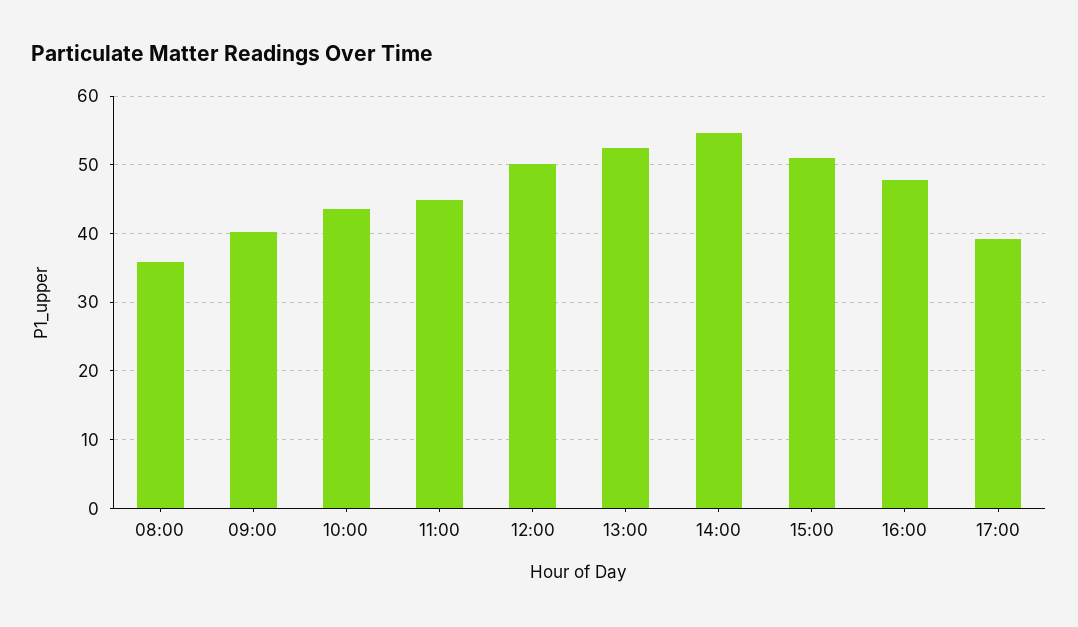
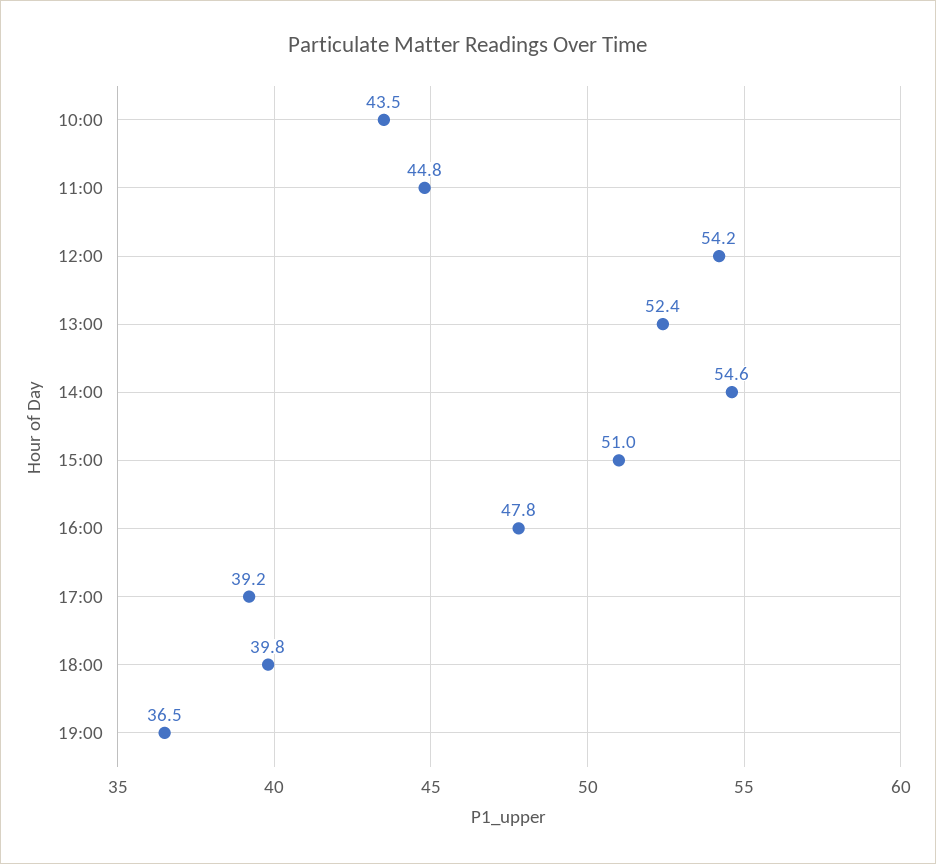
08:00: 36 -> none
09:00: 40 -> none
12:00: 50 -> 54.2
18:00: none -> 39.8
19:00: none -> 36.5

